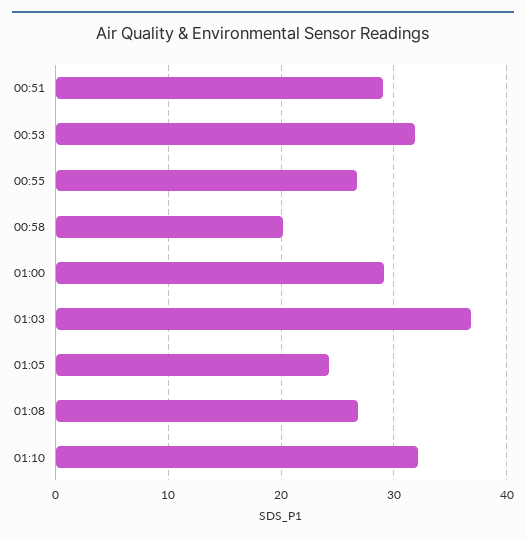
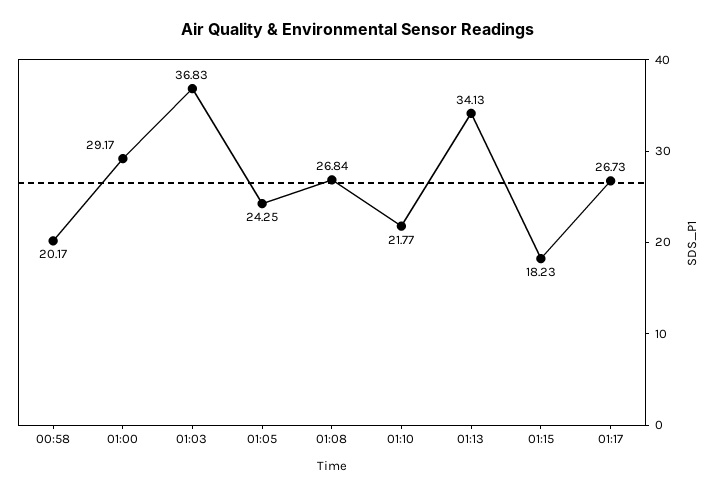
00:51: 29 -> none
00:53: 32 -> none
00:55: 27 -> none
01:10: 32 -> 21.77
01:13: none -> 34.13
01:15: none -> 18.23
01:17: none -> 26.73

